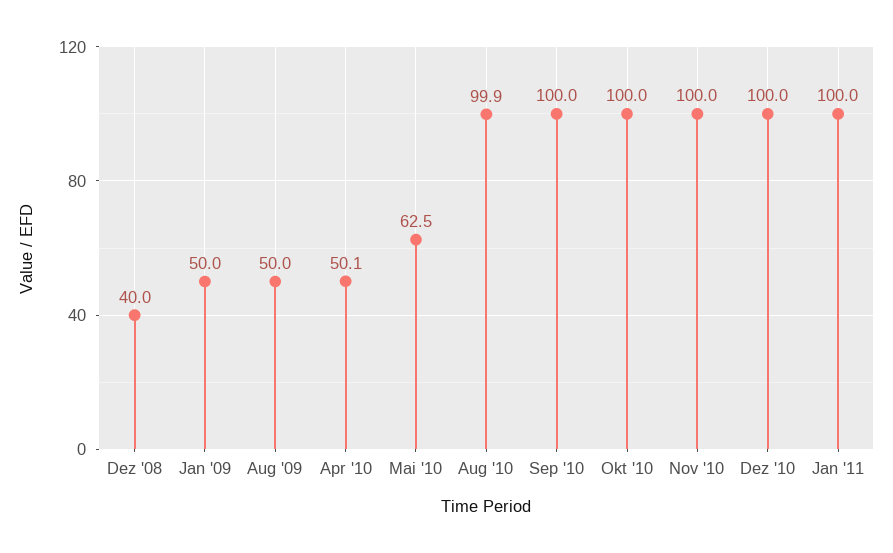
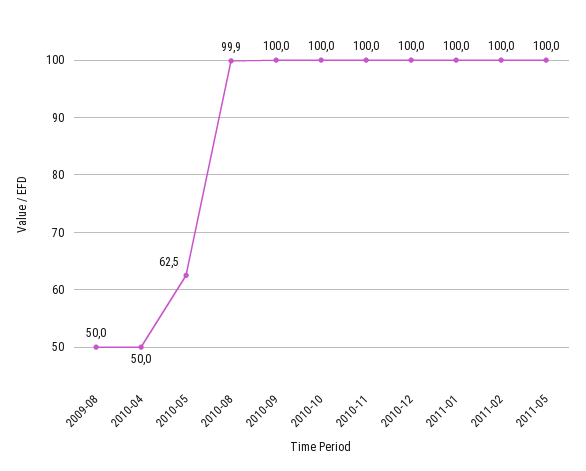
Dez '08: 40 -> none
Jan '09: 50 -> none
Apr '10: 50.1 -> 50
2011-02: none -> 100
2011-05: none -> 100

